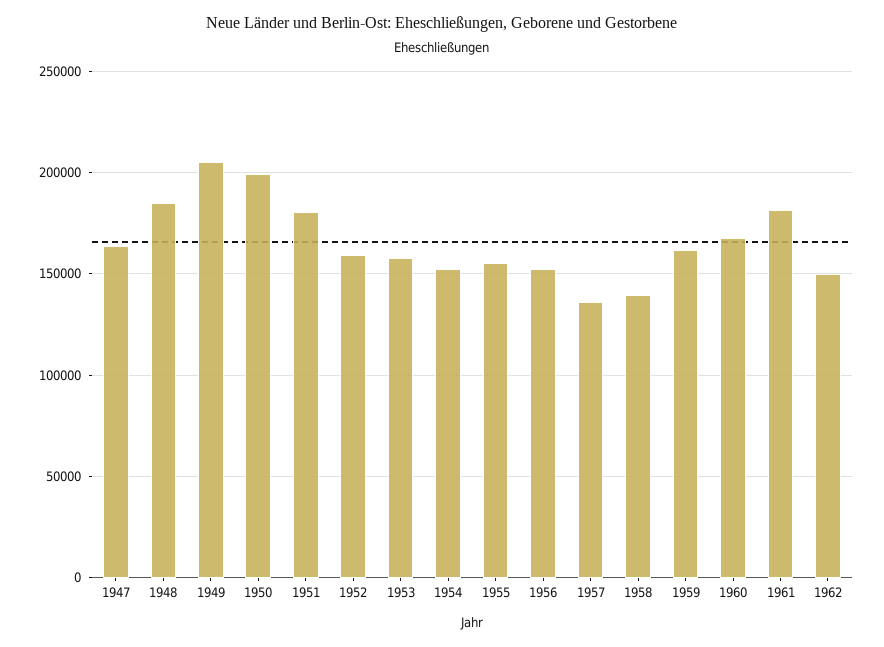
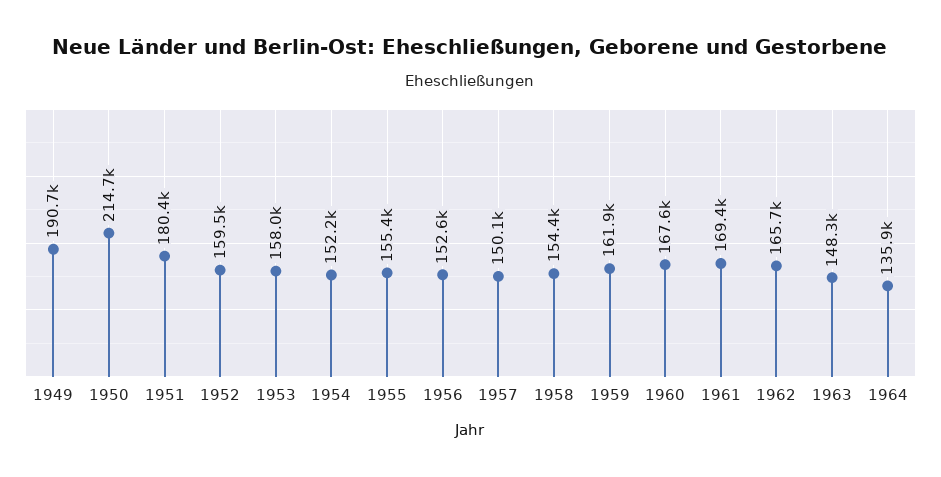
1947: 165000 -> none
1948: 185000 -> none
1949: 205000 -> 190700
1950: 200000 -> 214700
1957: 135000 -> 150100
1958: 140000 -> 154400
1961: 180000 -> 169400
1962: 150000 -> 165700
1963: none -> 148300
1964: none -> 135900

